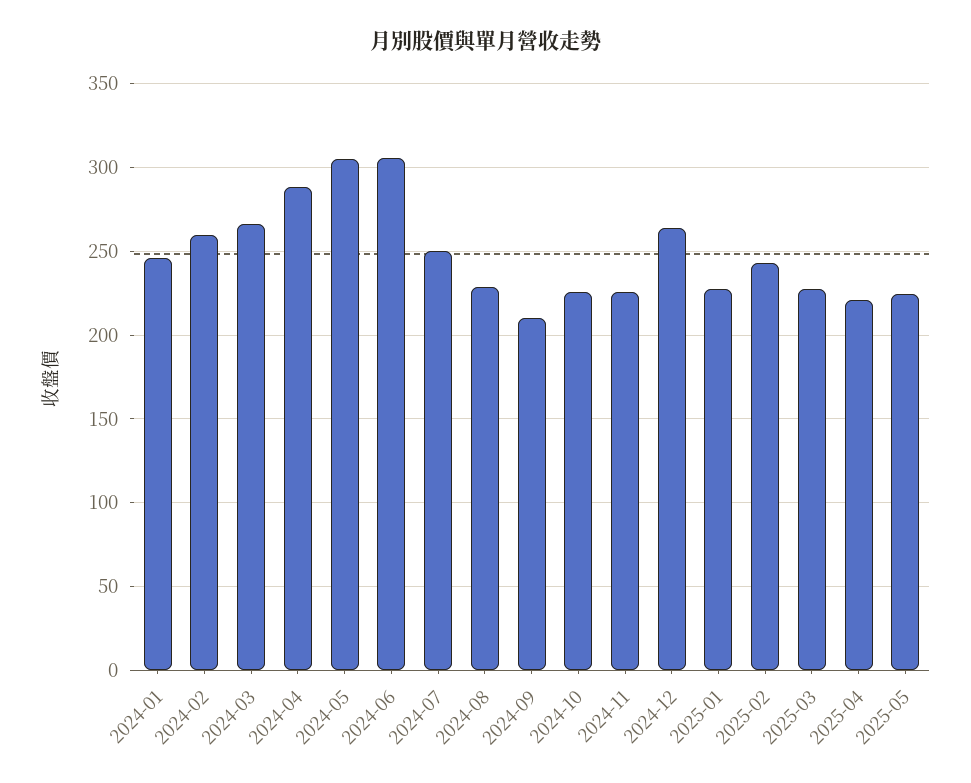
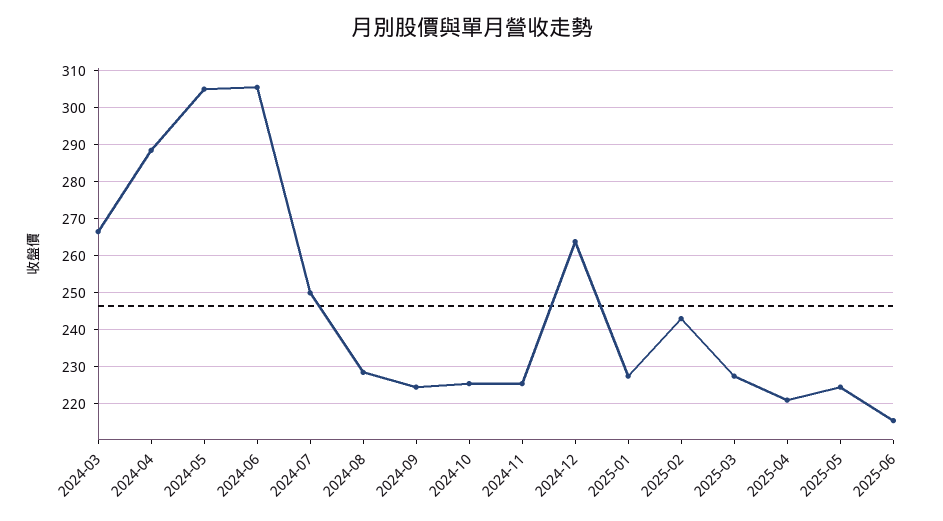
2024-01: 245 -> none
2024-02: 260 -> none
2024-09: 210 -> 224
2025-06: none -> 216

